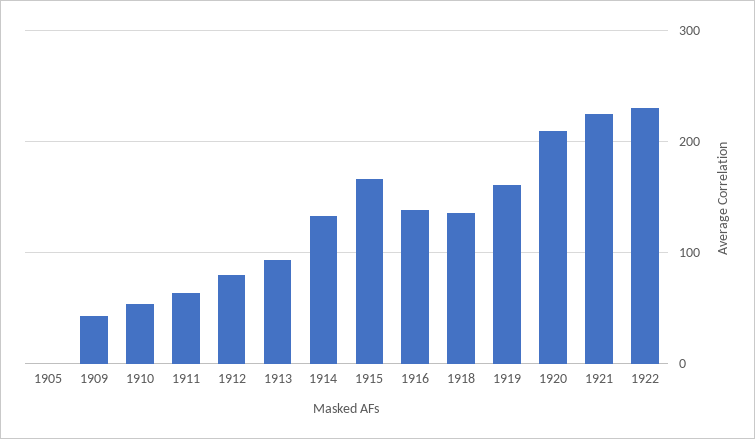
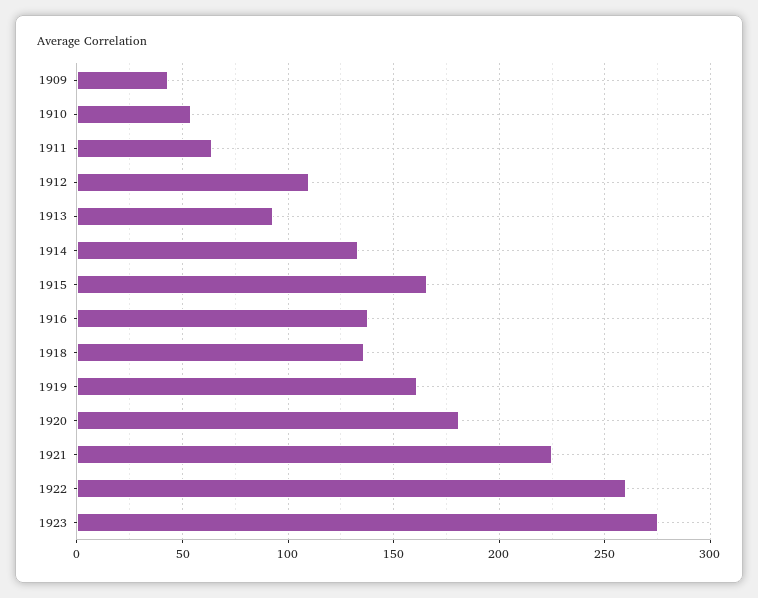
1905: 0 -> none
1912: 80 -> 110
1920: 210 -> 180
1922: 230 -> 260
1923: none -> 275

